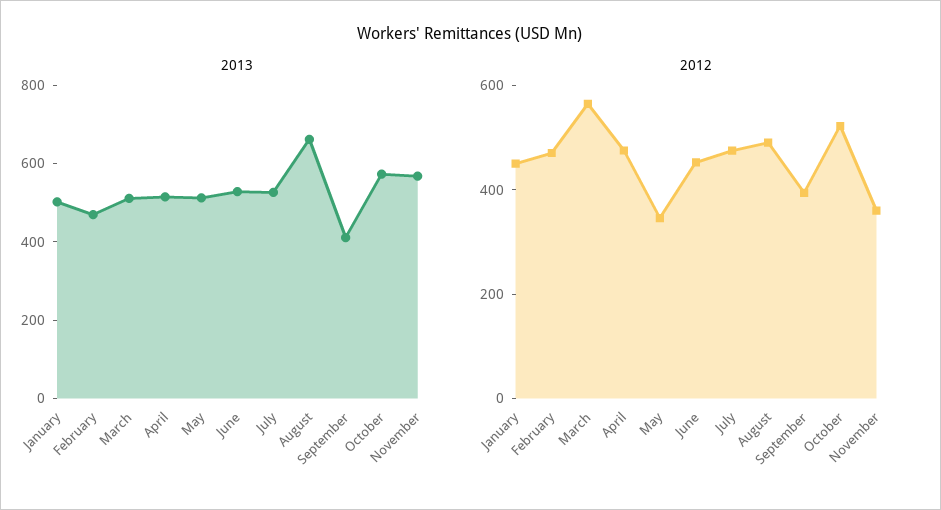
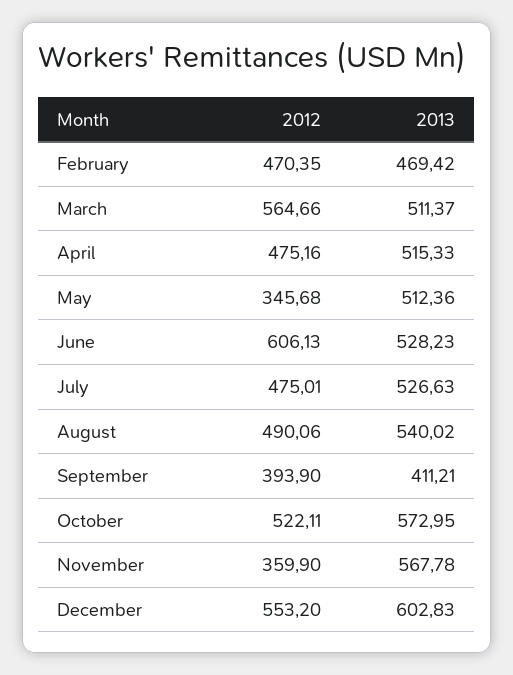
2013, January: 500 -> none
2013, August: 650 -> 540.02
2012, January: 450 -> none
2012, June: 450 -> 606.13
2012, December: none -> 553.2
2013, December: none -> 602.83

